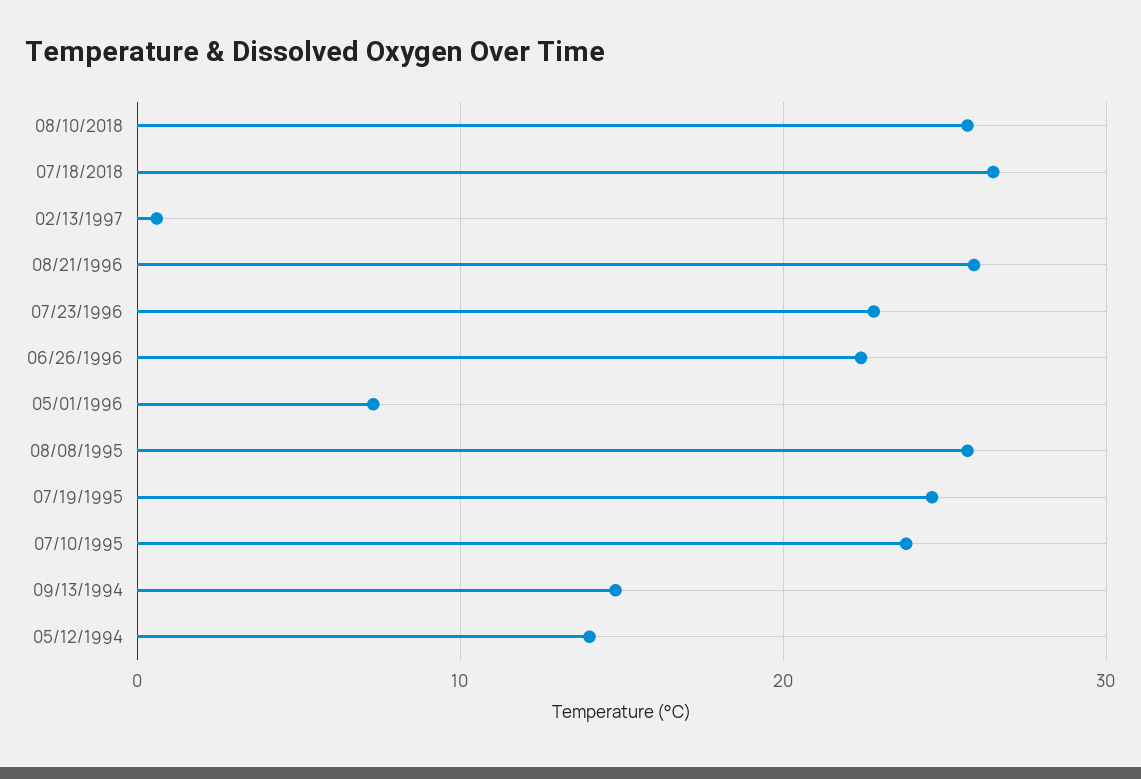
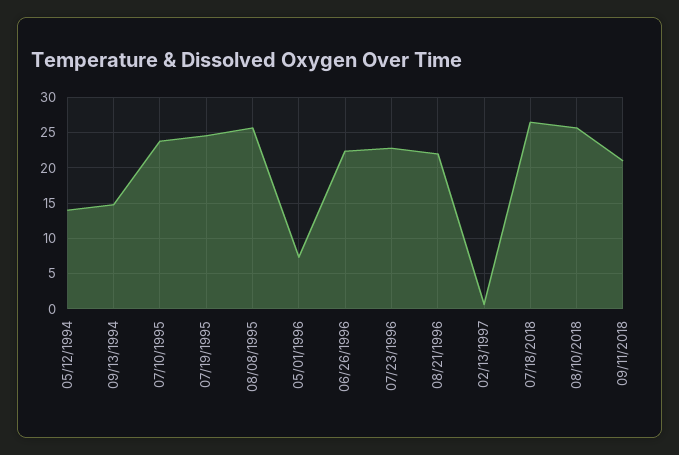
08/21/1996: 26 -> 22
09/11/2018: none -> 21

